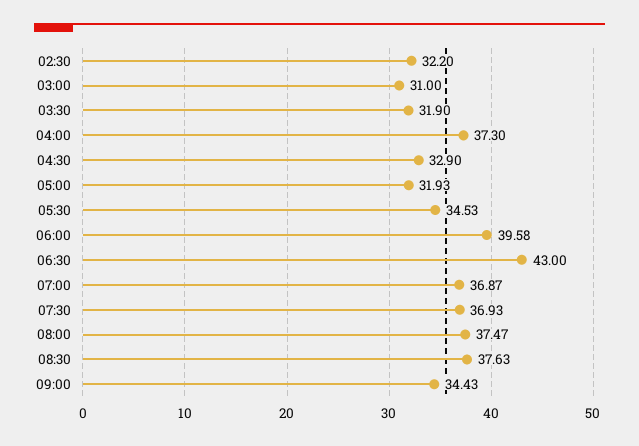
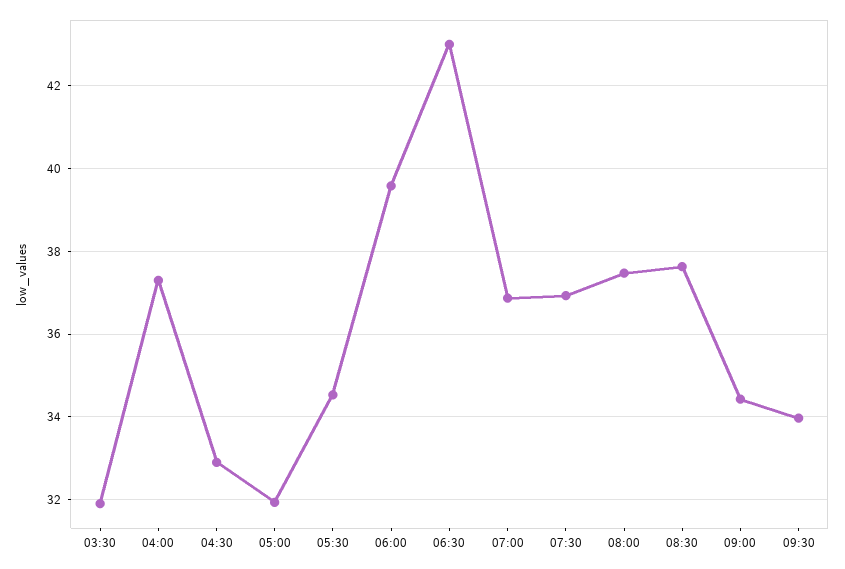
02:30: 32.2 -> none
03:00: 31 -> none
09:30: none -> 34

